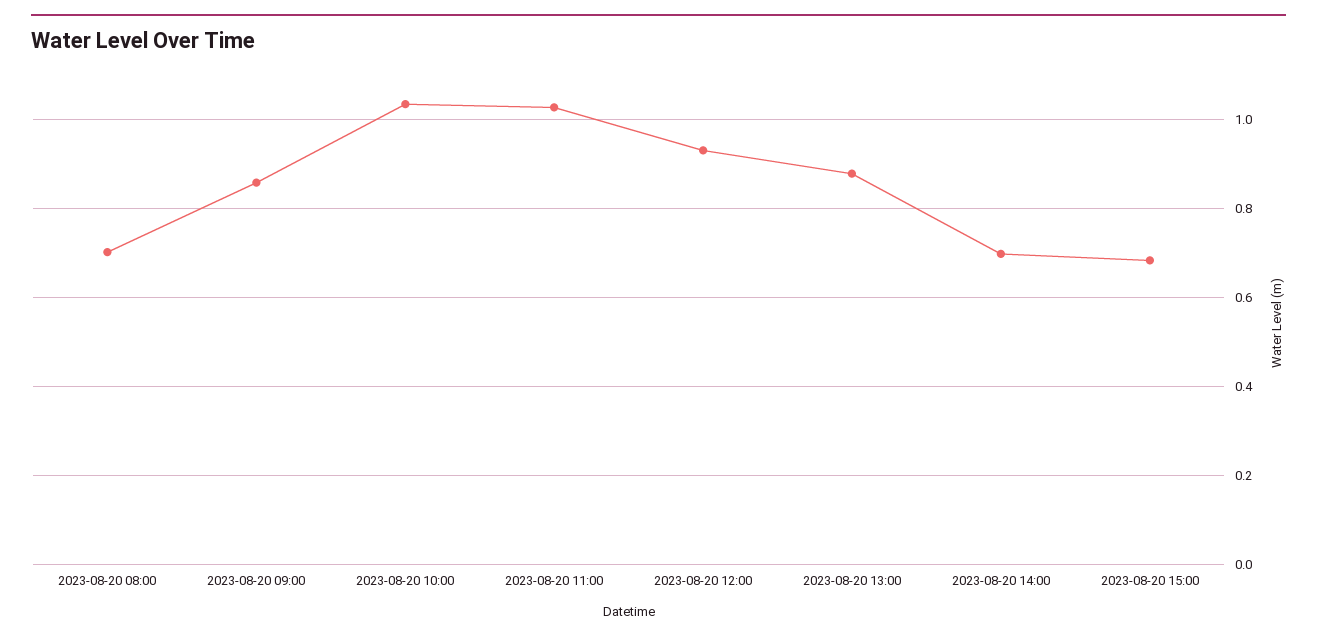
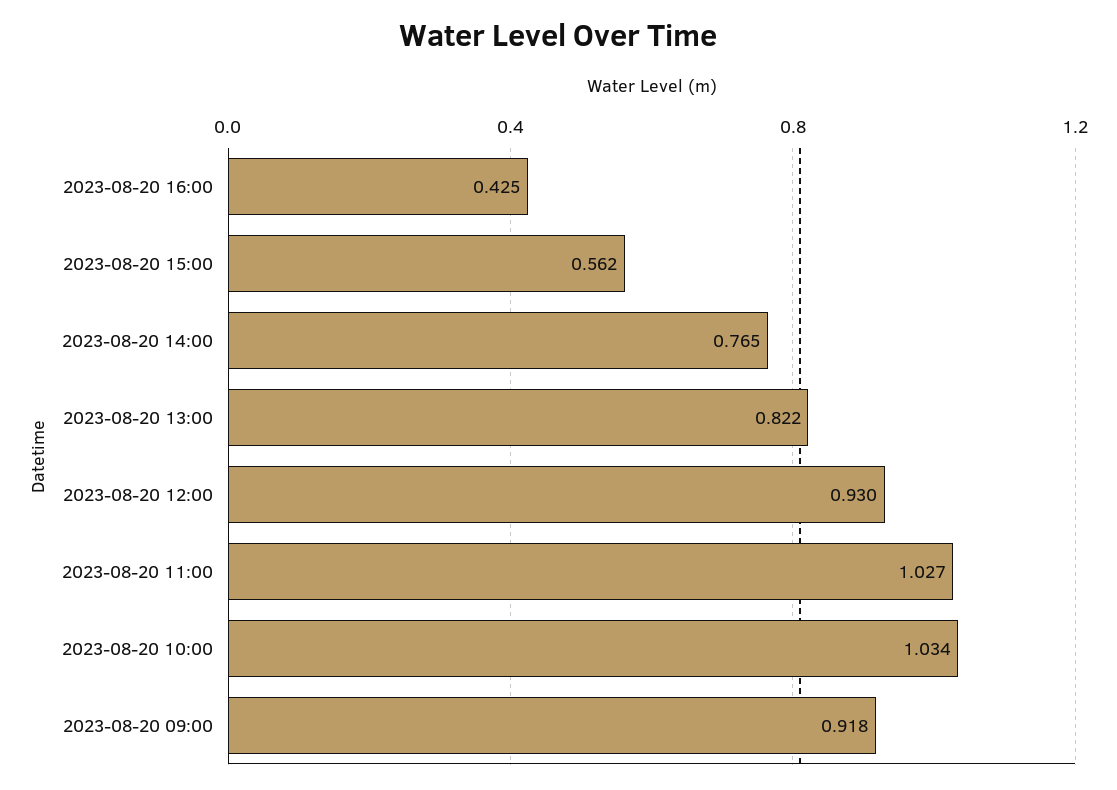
2023-08-20 08:00: 0.7 -> none
2023-08-20 09:00: 0.86 -> 0.918
2023-08-20 13:00: 0.88 -> 0.822
2023-08-20 14:00: 0.7 -> 0.765
2023-08-20 15:00: 0.68 -> 0.562
2023-08-20 16:00: none -> 0.425

